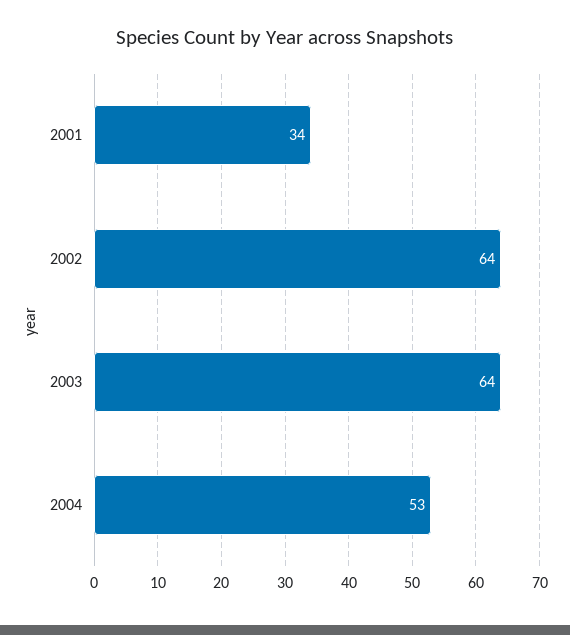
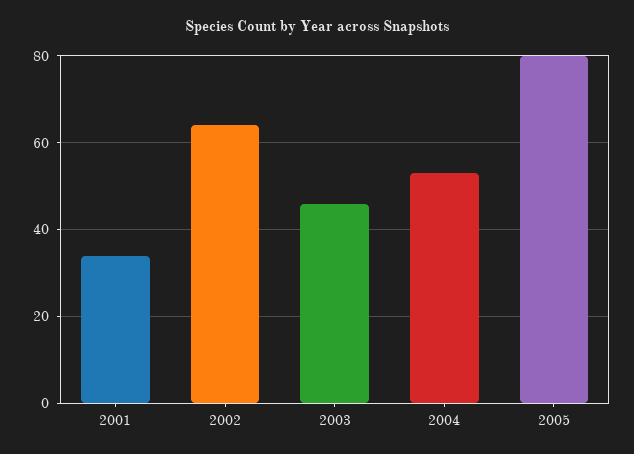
2003: 64 -> 45
2005: none -> 80

